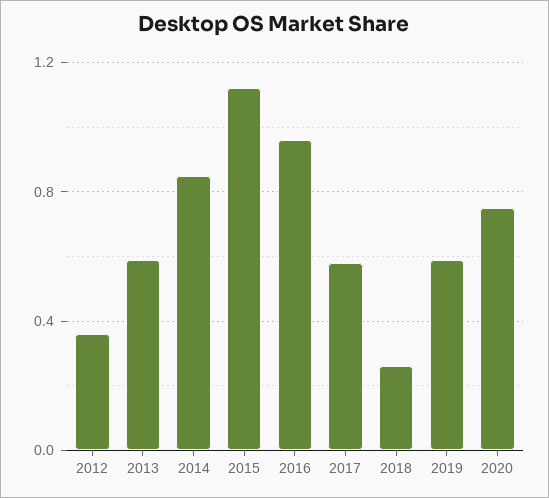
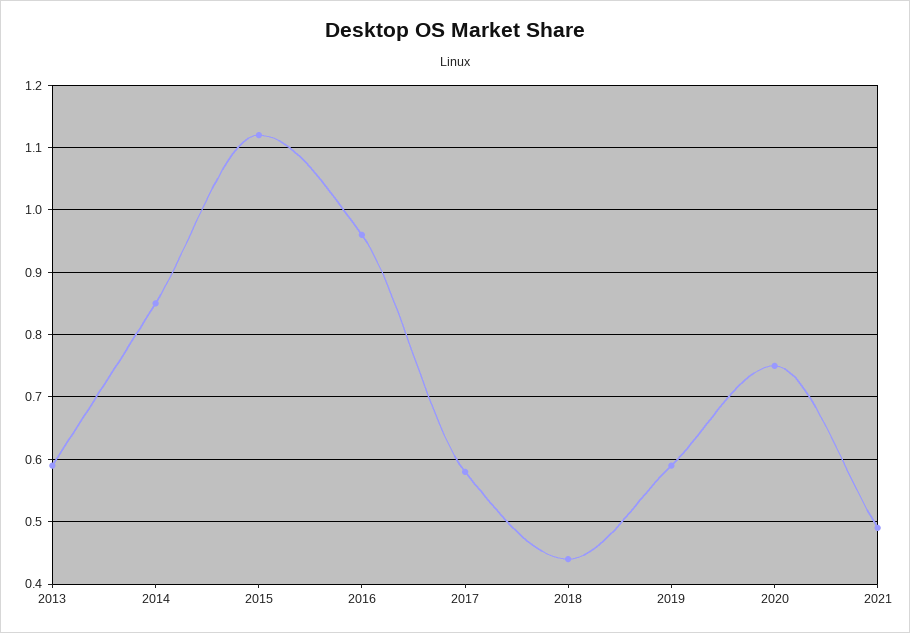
2012: 0.35 -> none
2018: 0.25 -> 0.44
2021: none -> 0.49

